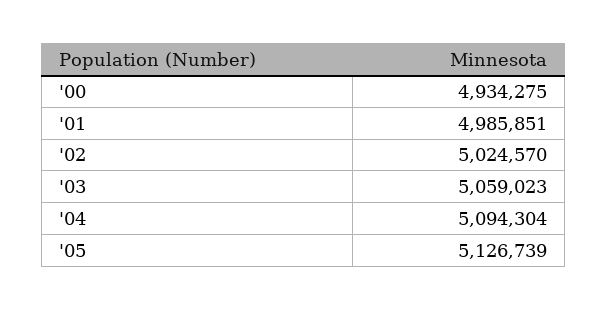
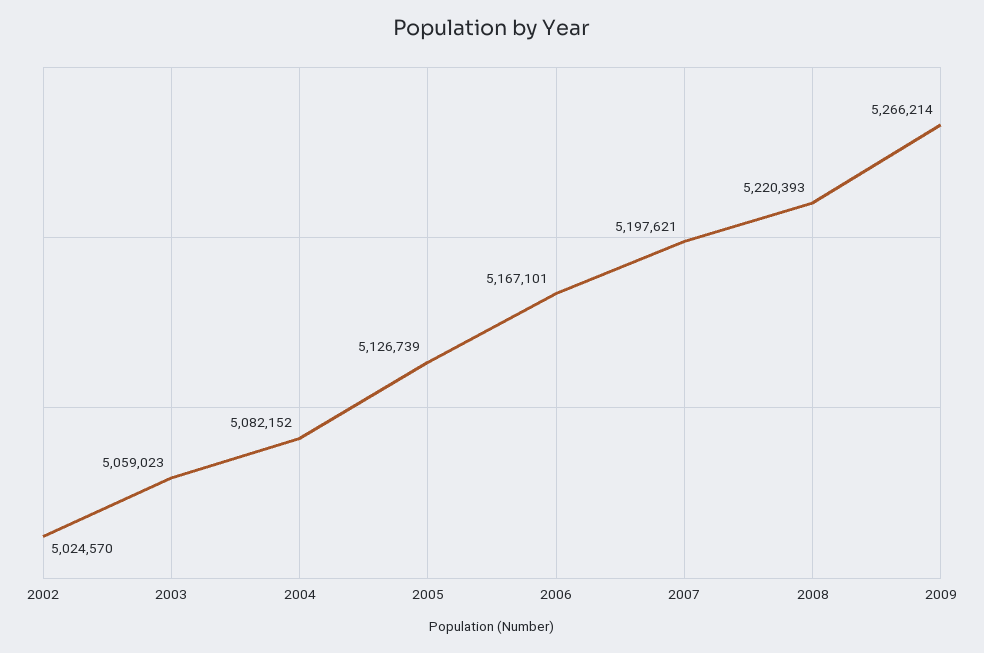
'00: 4934275 -> none
'01: 4985851 -> none
'04: 5094304 -> 5082152
2006: none -> 5167101
2007: none -> 5197621
2008: none -> 5220393
2009: none -> 5266214

